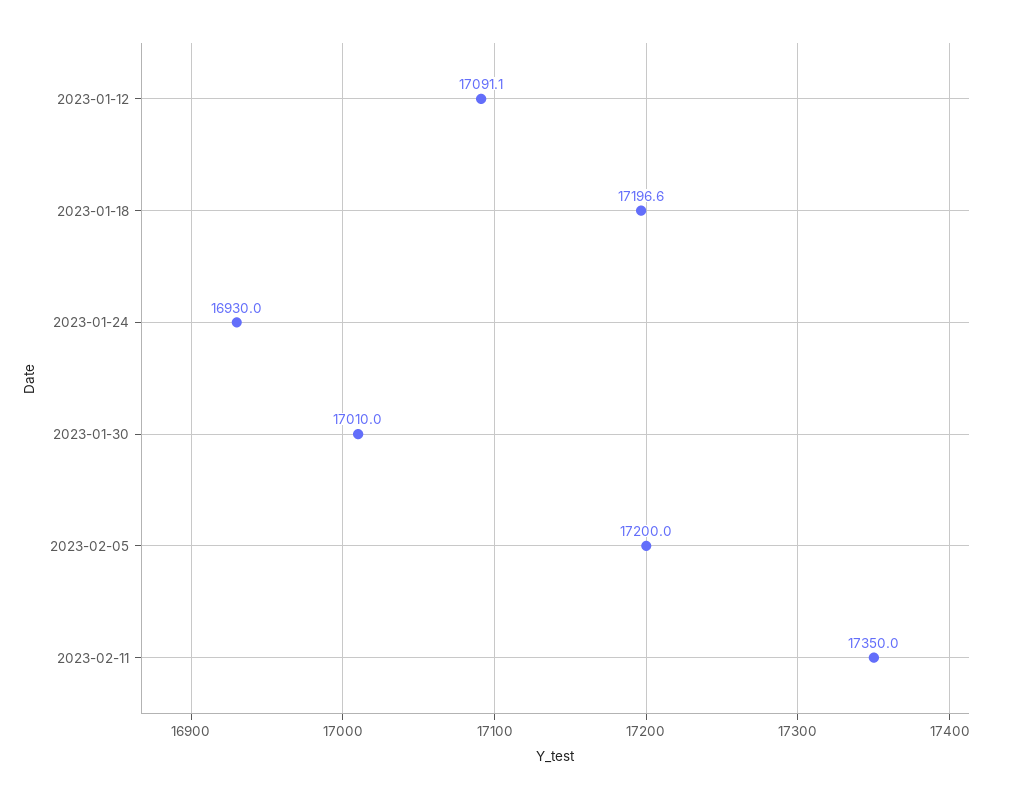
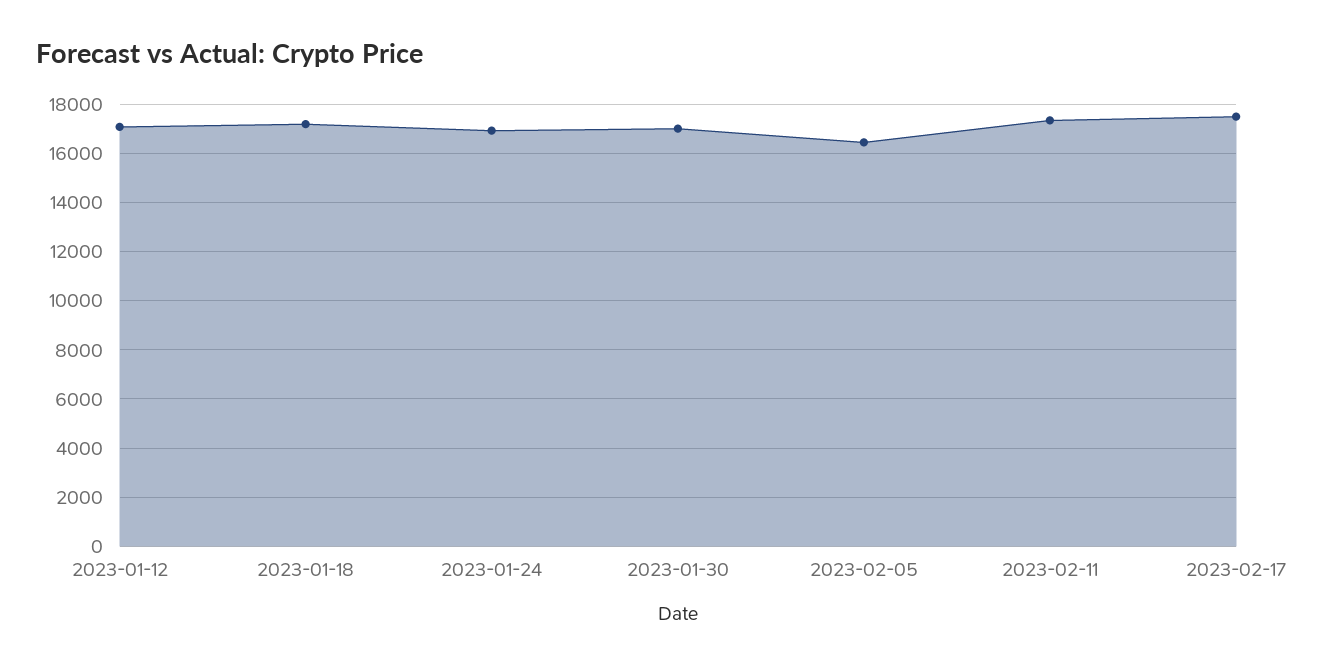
2023-02-05: 17200 -> 16500
2023-02-17: none -> 17500

